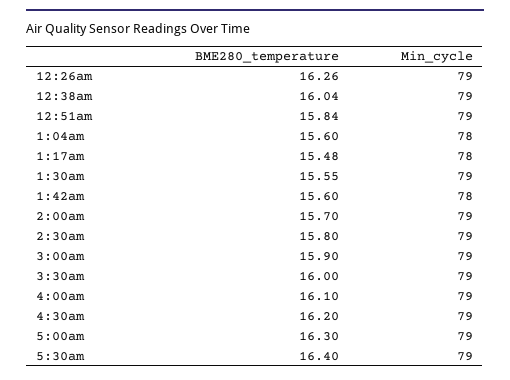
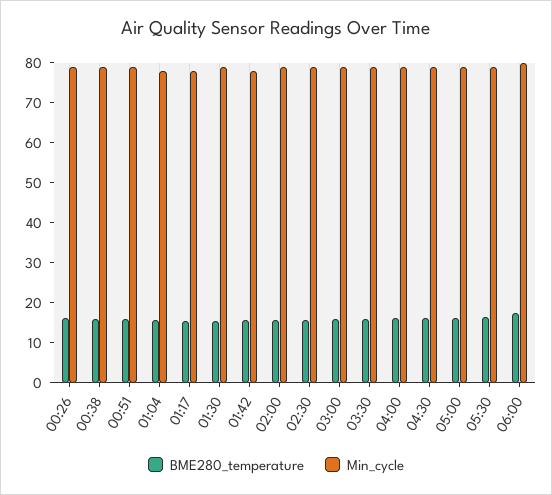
BME280_temperature, 06:00: none -> 17.5
Min_cycle, 06:00: none -> 80

